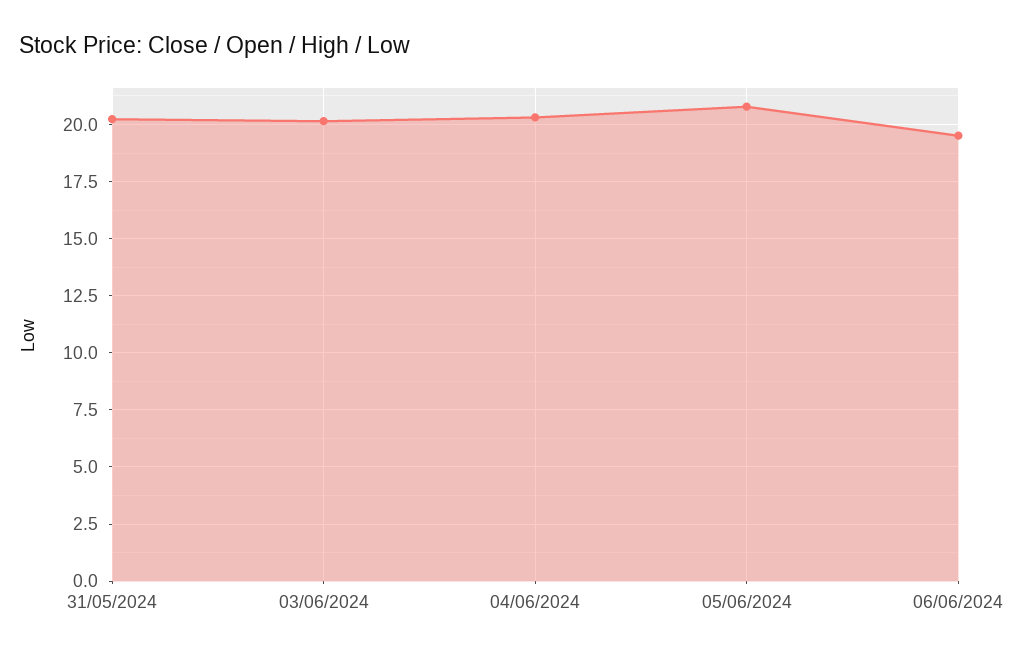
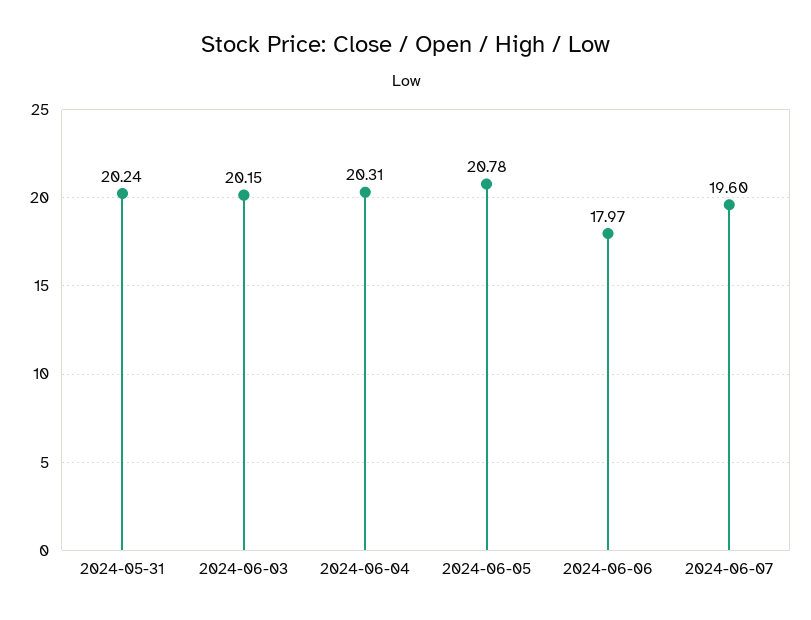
06/06/2024: 19.5 -> 17.97
2024-06-07: none -> 19.6

